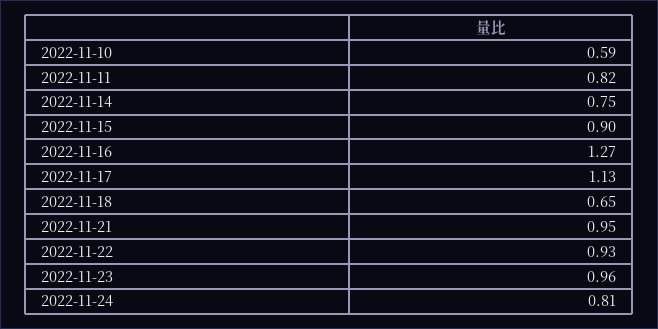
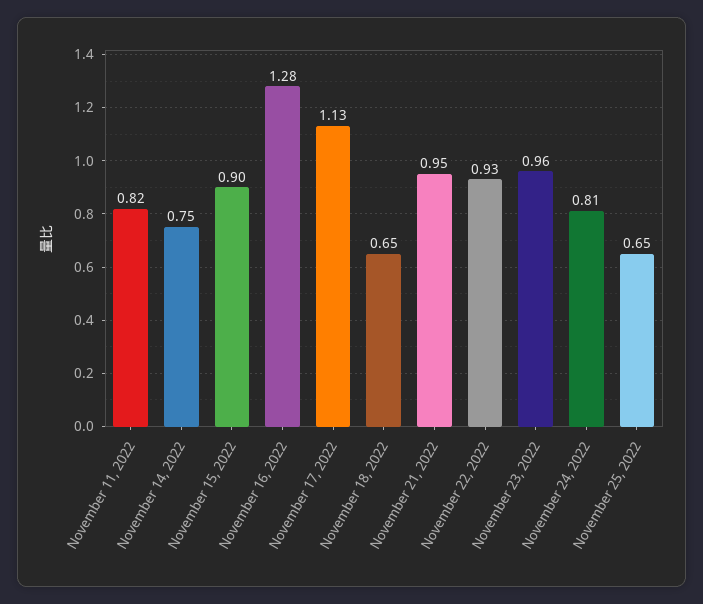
2022-11-10: 0.59 -> none
2022-11-16: 1.27 -> 1.28
November 25, 2022: none -> 0.65

